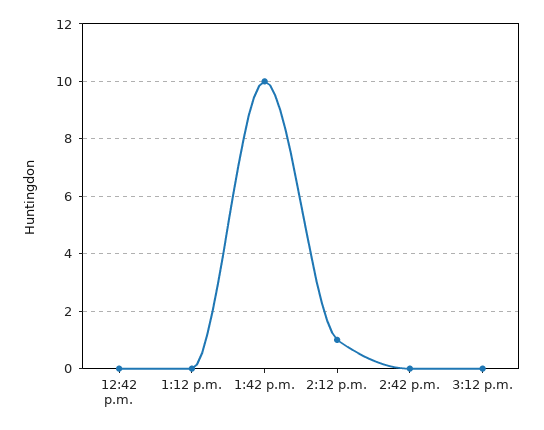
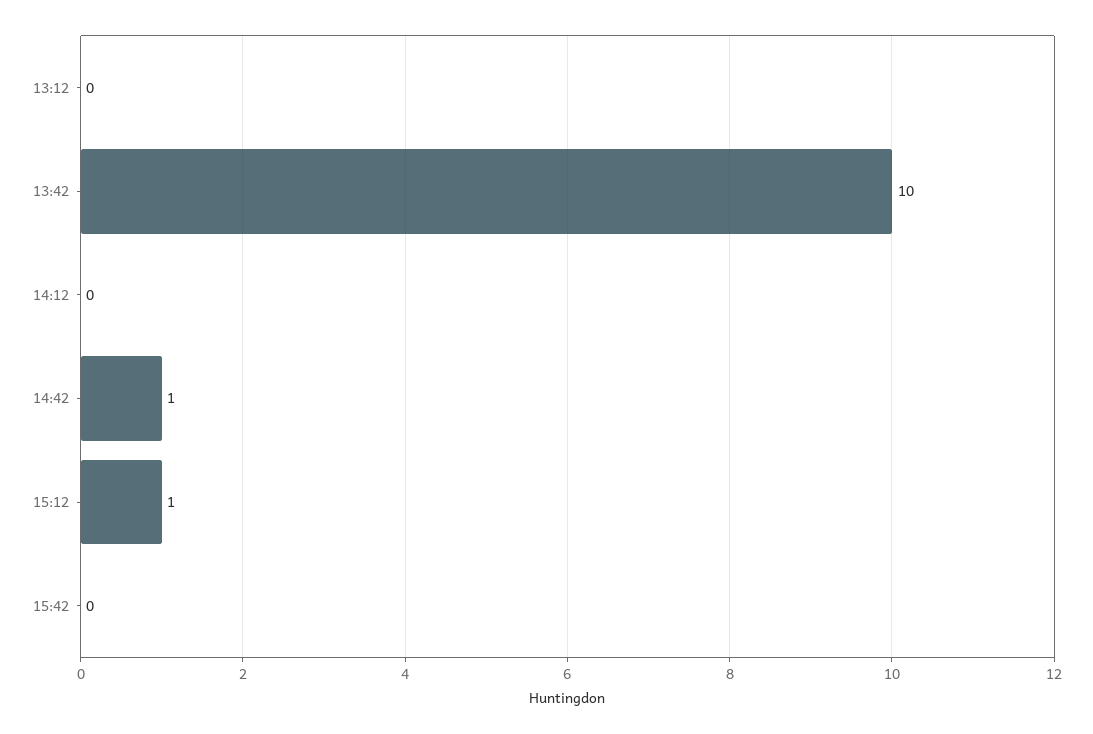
12:42 p.m.: 0 -> none
2:12 p.m.: 1 -> 0
2:42 p.m.: 0 -> 1
3:12 p.m.: 0 -> 1
15:42: none -> 0

